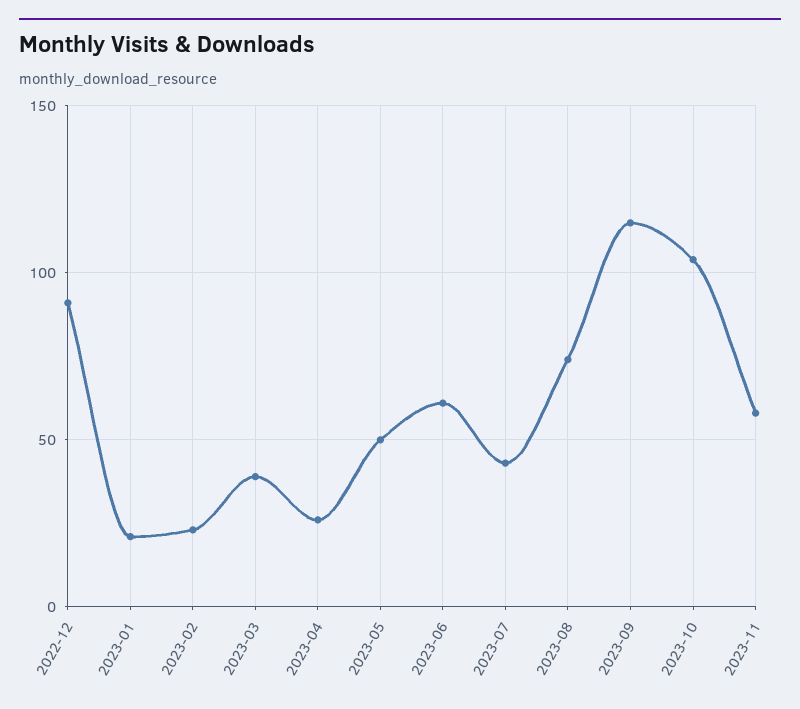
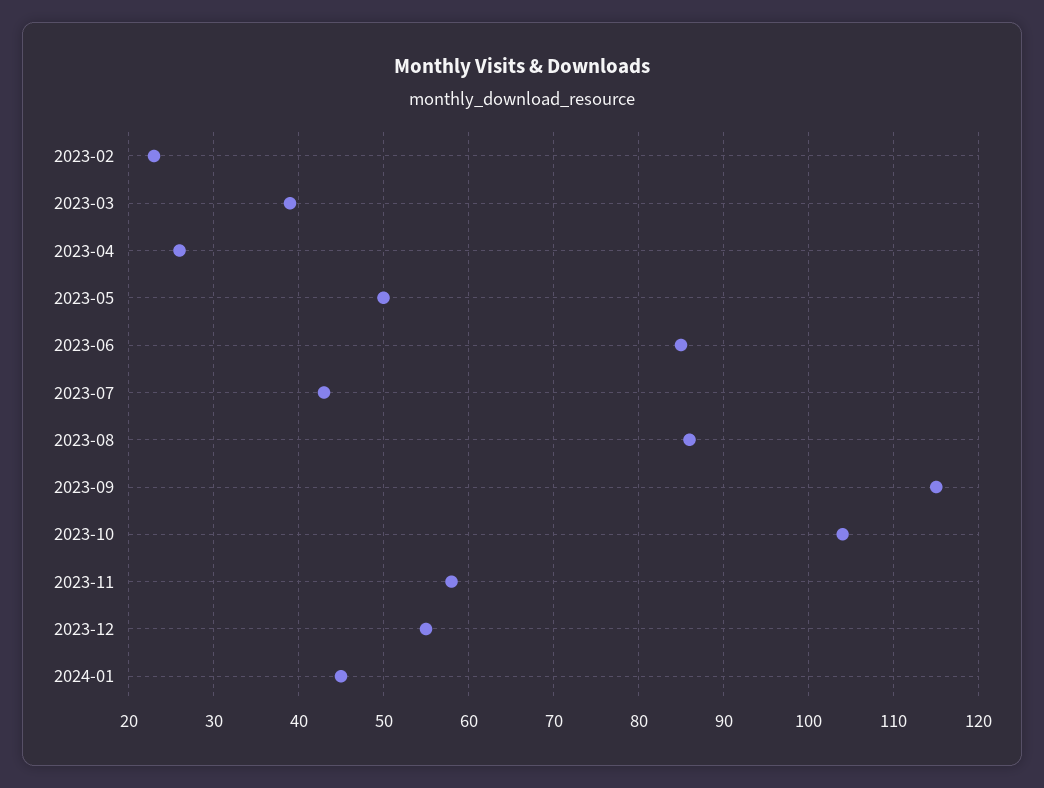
2022-12: 90 -> none
2023-01: 20 -> none
2023-06: 60 -> 85
2023-08: 75 -> 86
2023-12: none -> 55
2024-01: none -> 45

